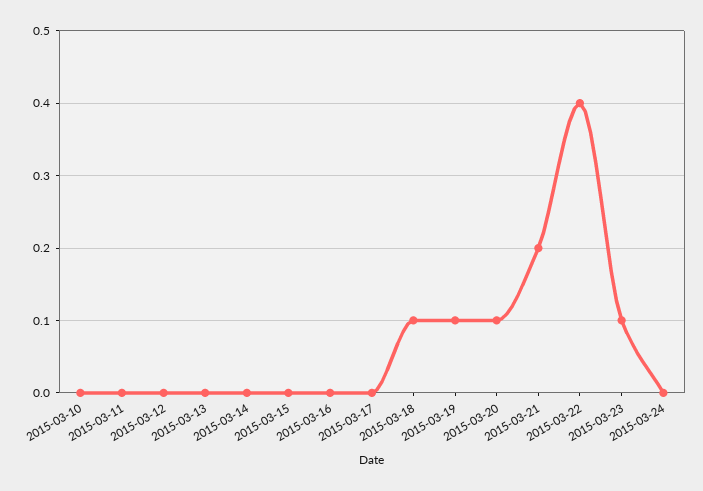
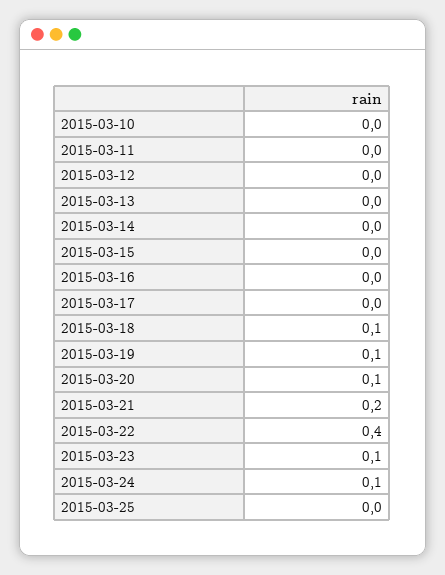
2015-03-24: 0 -> 0.1
2015-03-25: none -> 0

